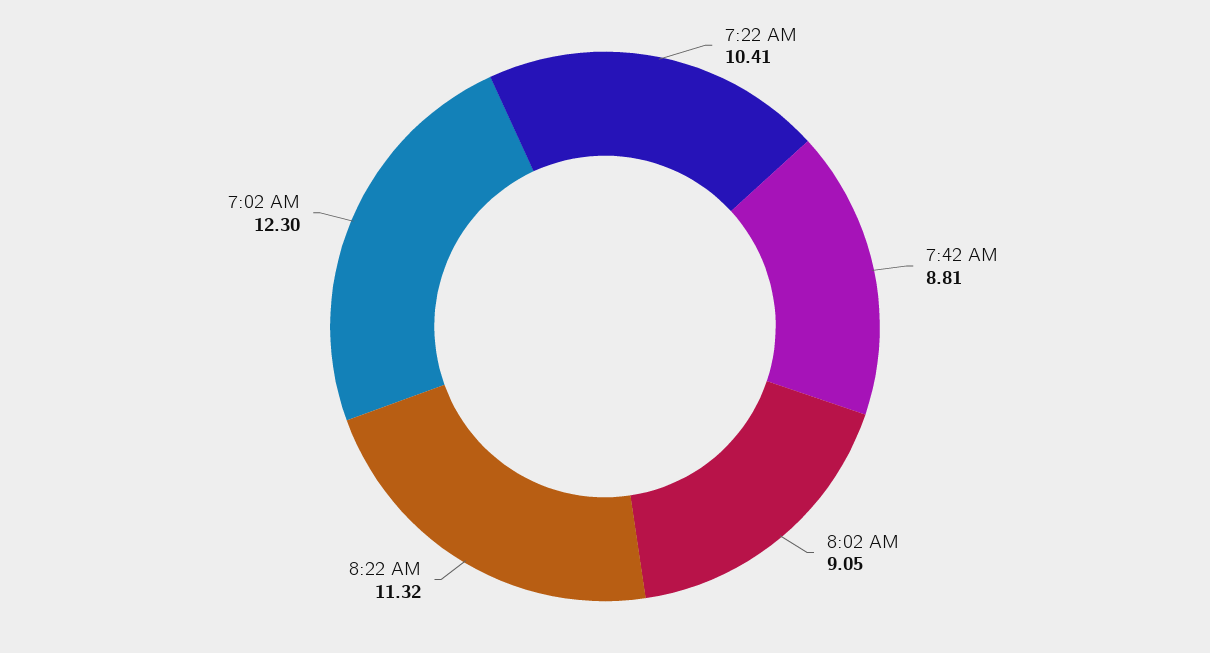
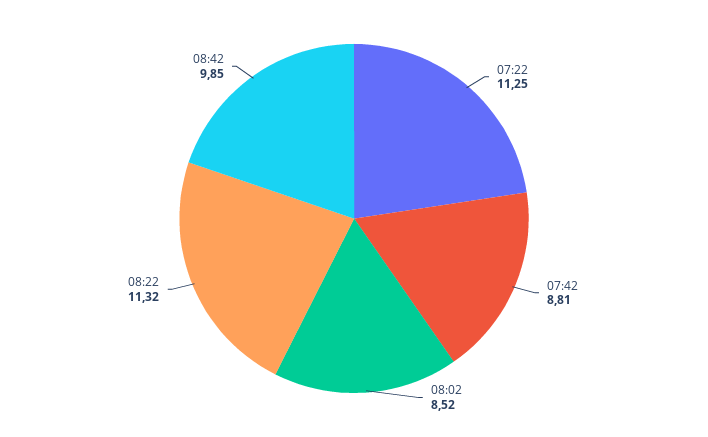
7:22 AM: 10.41 -> 11.25
8:02 AM: 9.05 -> 8.52
7:02 AM: 12.3 -> none
08:42: none -> 9.85

